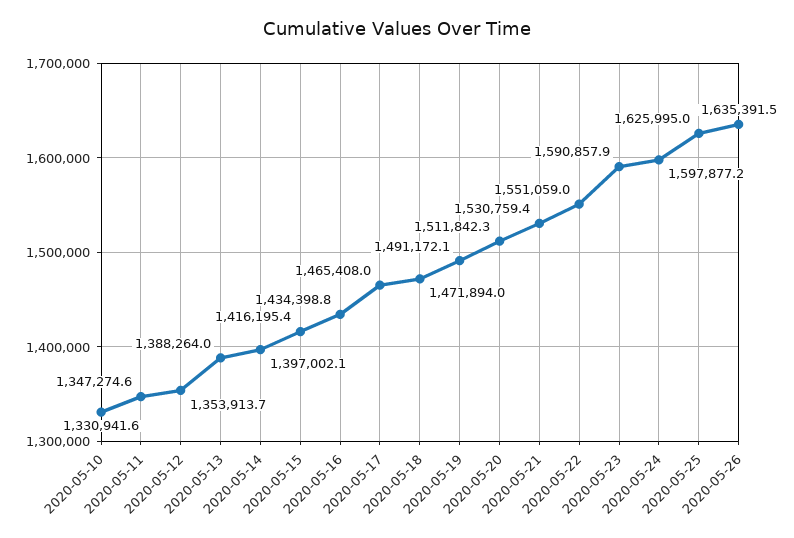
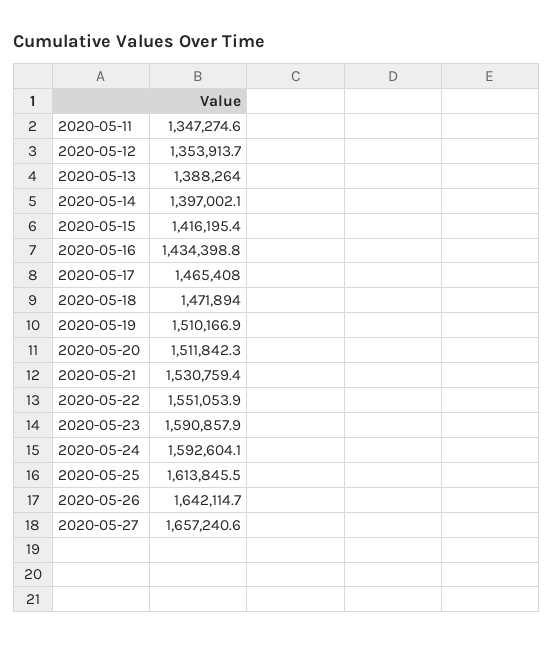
2020-05-10: 1330941.6 -> none
2020-05-19: 1491172.1 -> 1510166.9
2020-05-22: 1551059 -> 1551053.9
2020-05-24: 1597877.2 -> 1592604.1
2020-05-25: 1625995 -> 1613845.5
2020-05-26: 1635391.5 -> 1642114.7
2020-05-27: none -> 1657240.6

